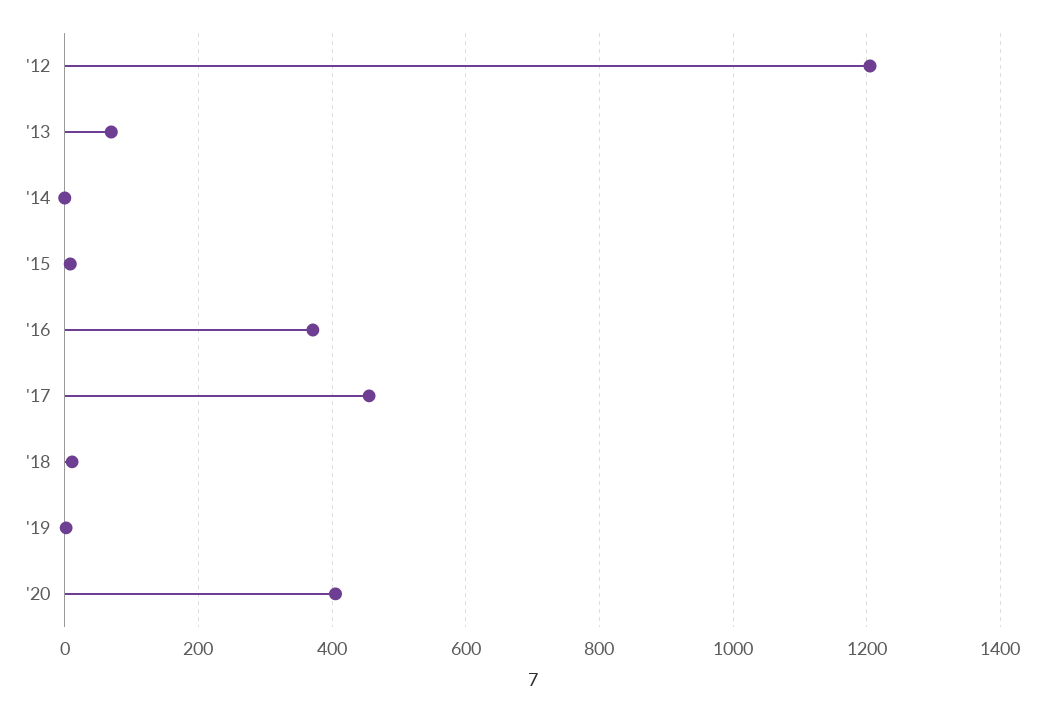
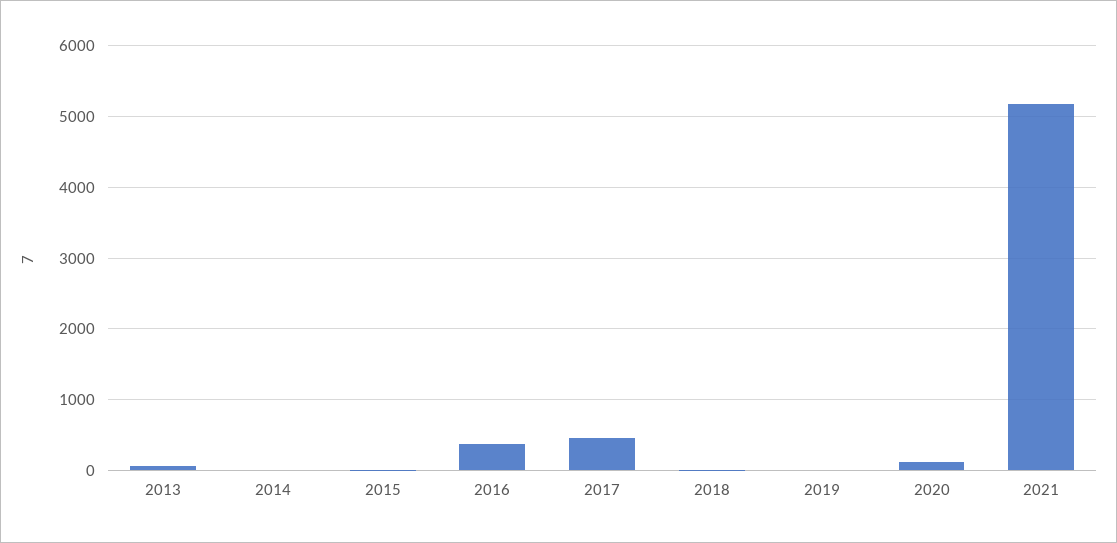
'12: 1200 -> none
'20: 400 -> 100
2021: none -> 5200

